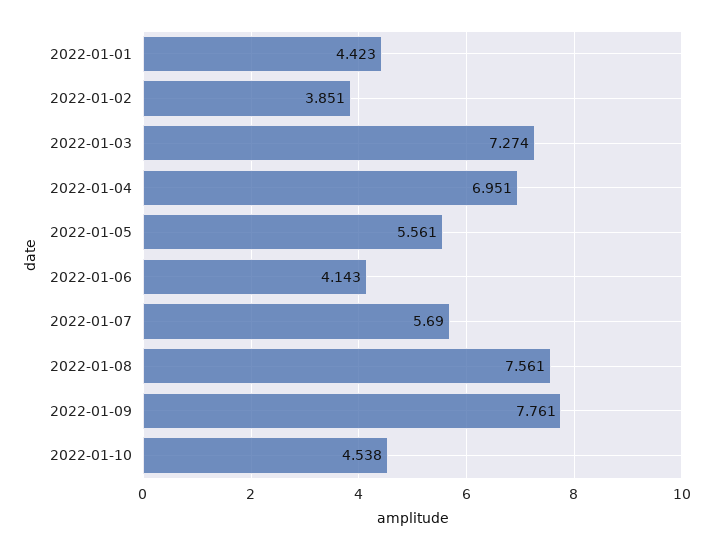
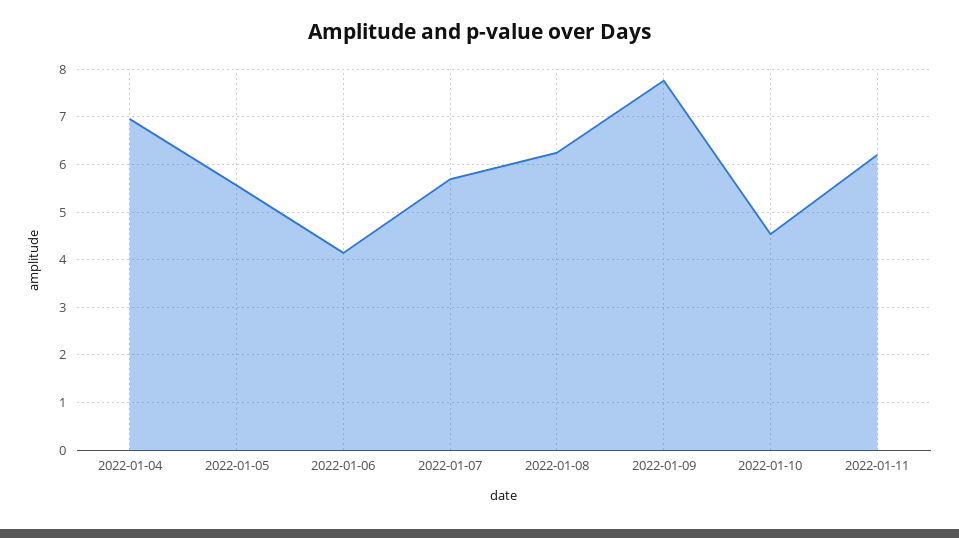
2022-01-01: 4.423 -> none
2022-01-02: 3.851 -> none
2022-01-03: 7.274 -> none
2022-01-08: 7.561 -> 6.2
2022-01-11: none -> 6.2

